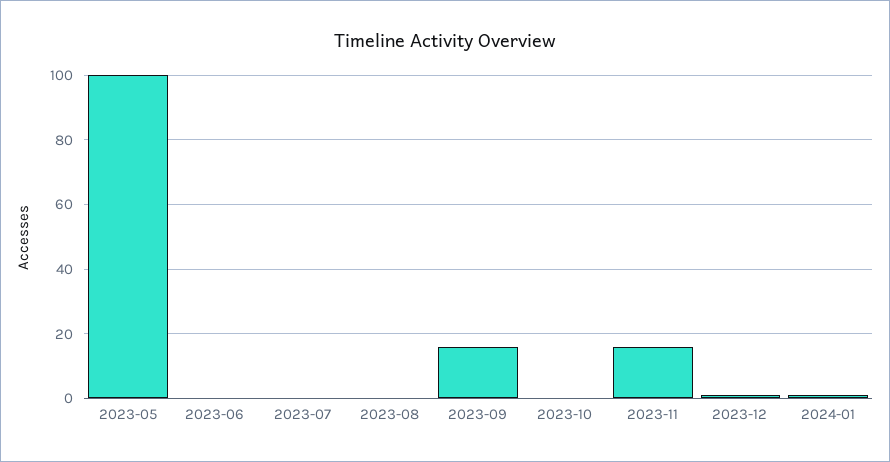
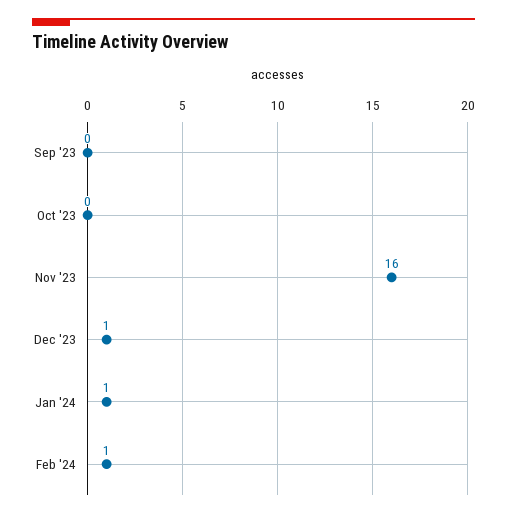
2023-05: 100 -> none
2023-06: 0 -> none
2023-07: 0 -> none
2023-08: 0 -> none
2023-09: 15 -> 0
Feb '24: none -> 1

